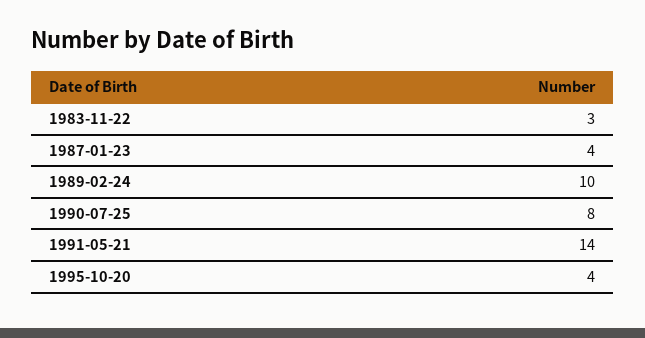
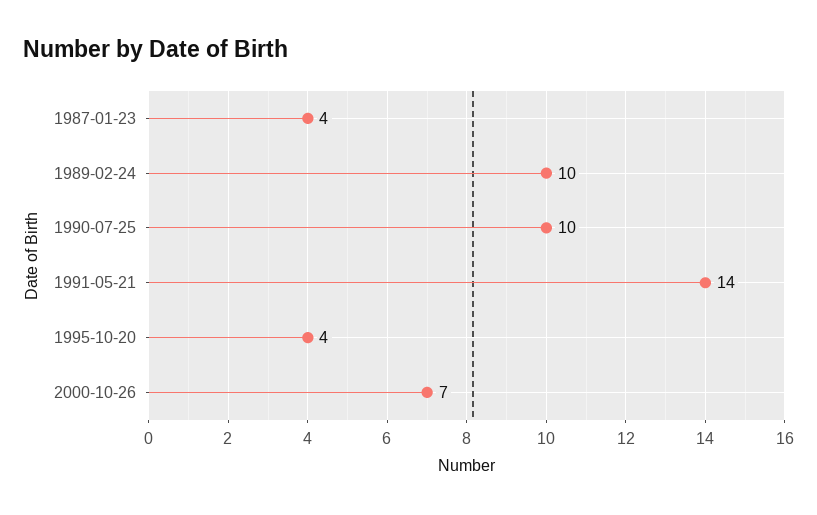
1983-11-22: 3 -> none
1990-07-25: 8 -> 10
2000-10-26: none -> 7

